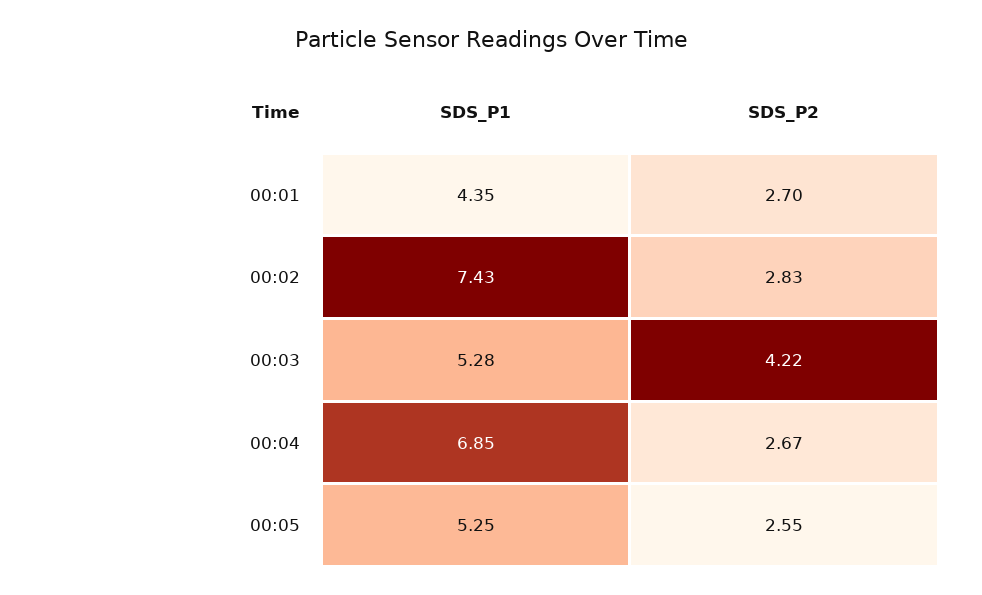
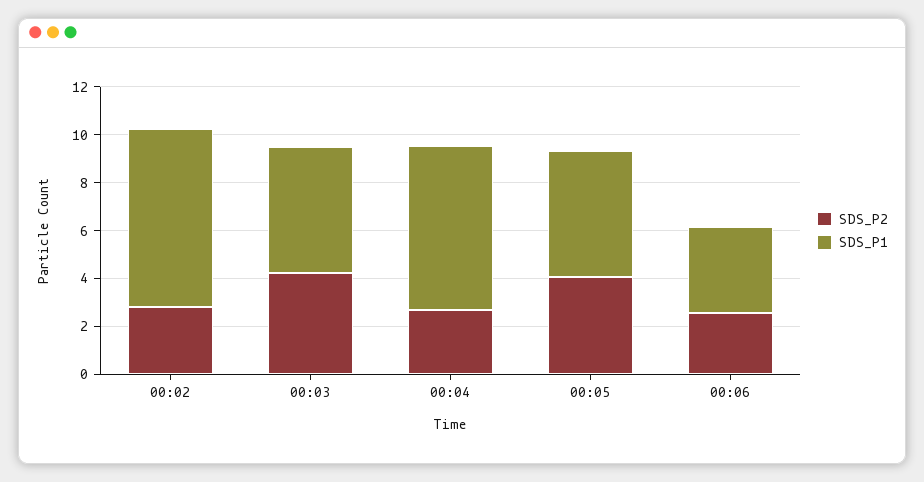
SDS_P1, 00:01: 4.35 -> none
SDS_P2, 00:01: 2.7 -> none
SDS_P2, 00:05: 2.55 -> 4
SDS_P2, 00:06: none -> 2.5
SDS_P1, 00:06: none -> 3.5

